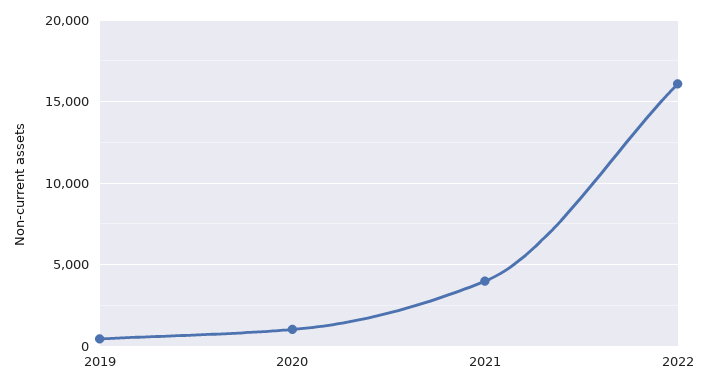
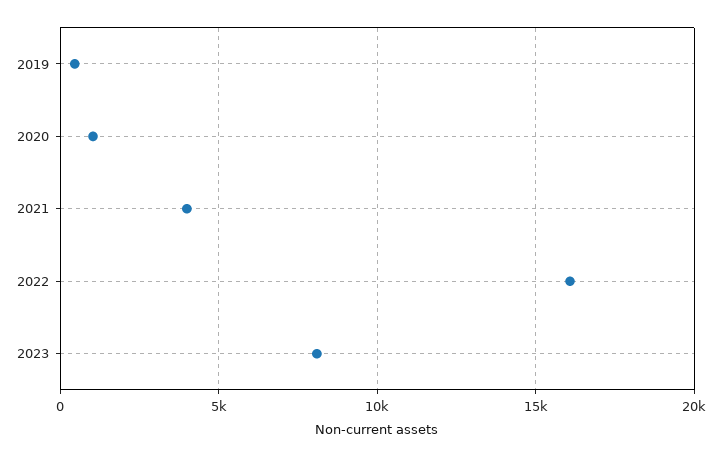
2023: none -> 8000

